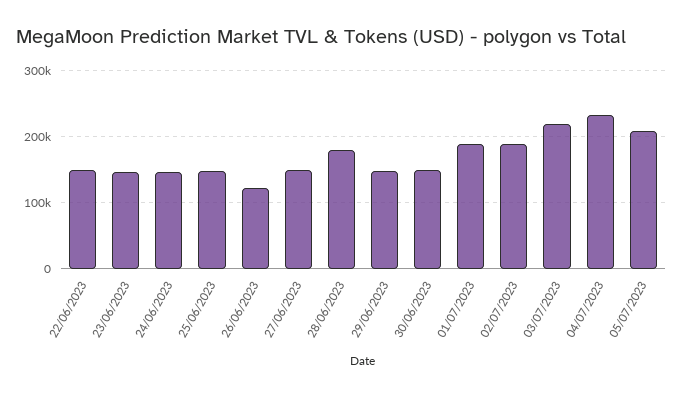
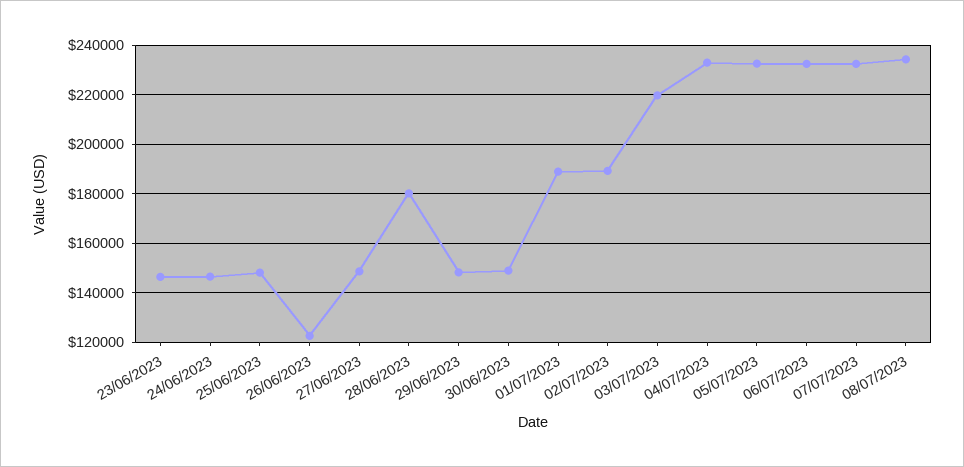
22/06/2023: 150000 -> none
05/07/2023: 210000 -> 232500
06/07/2023: none -> 232500
07/07/2023: none -> 232500
08/07/2023: none -> 235000

